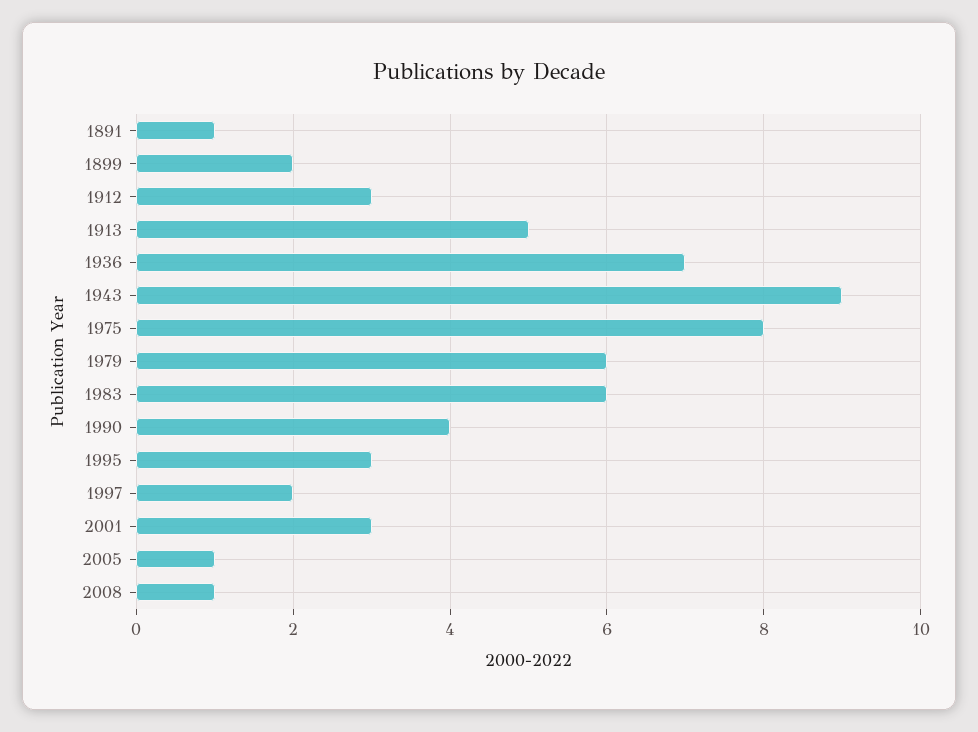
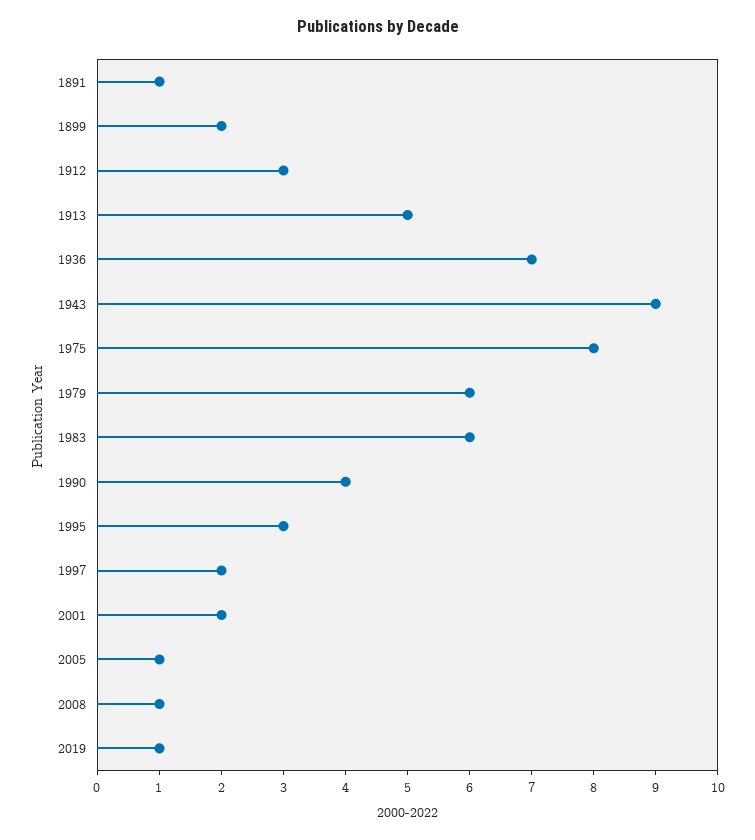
2001: 3 -> 2
2019: none -> 1

